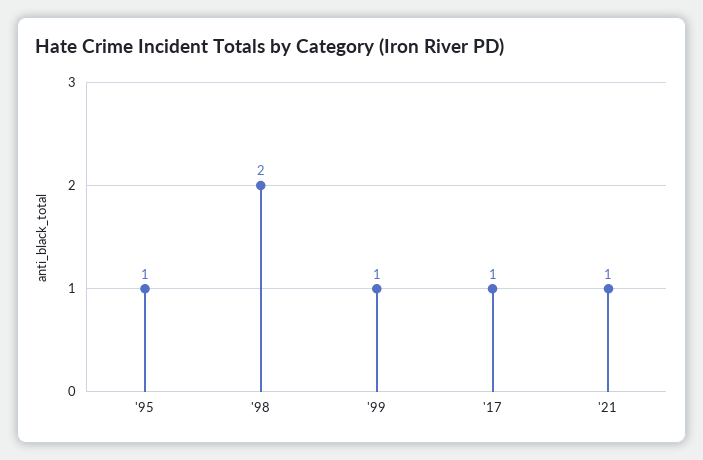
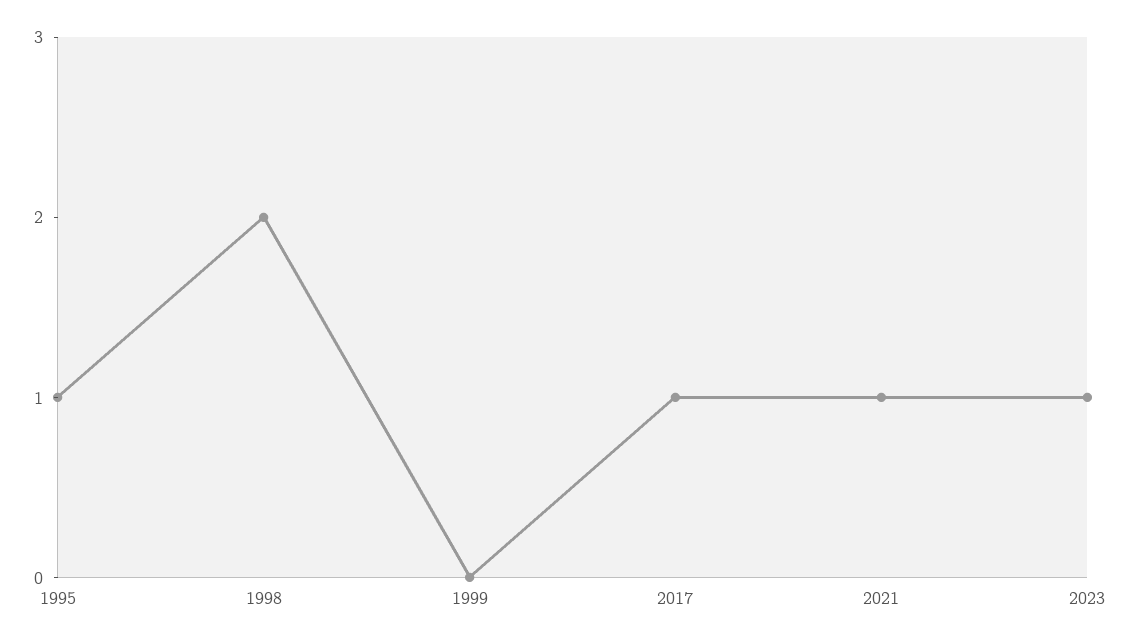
'99: 1 -> 0
2023: none -> 1

